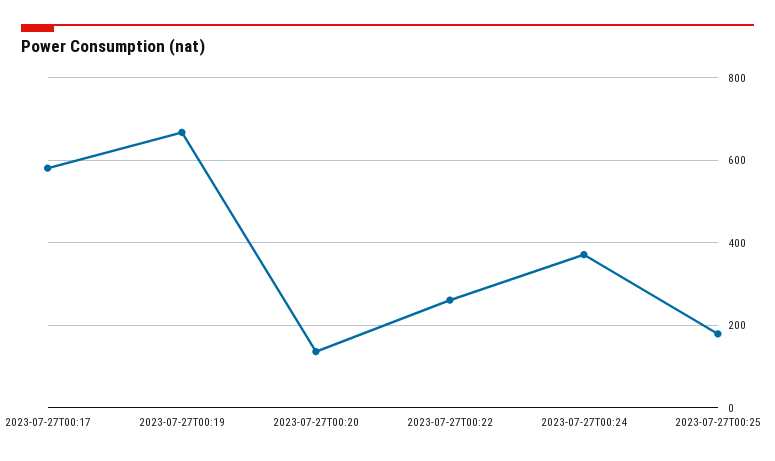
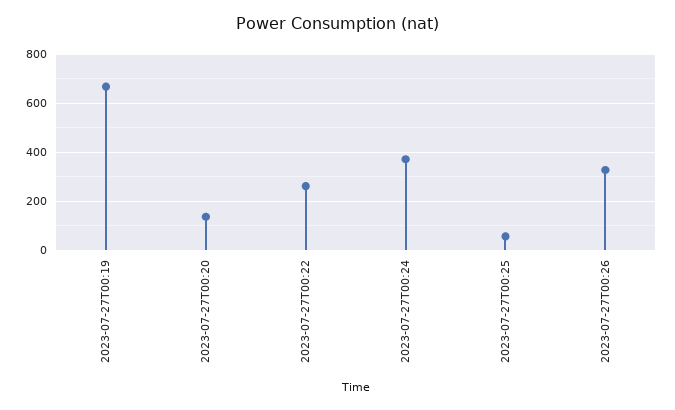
2023-07-27T00:17: 580 -> none
2023-07-27T00:25: 180 -> 50
2023-07-27T00:26: none -> 325

